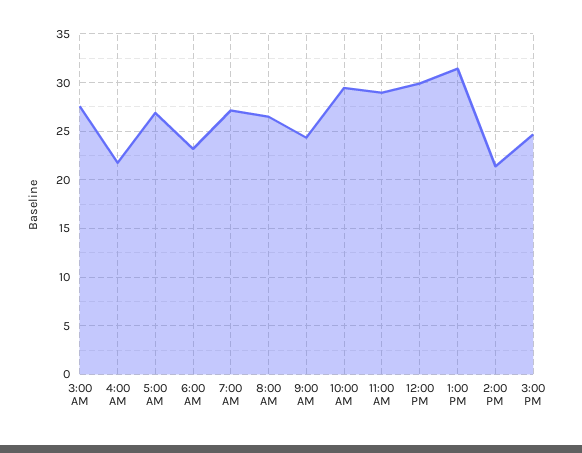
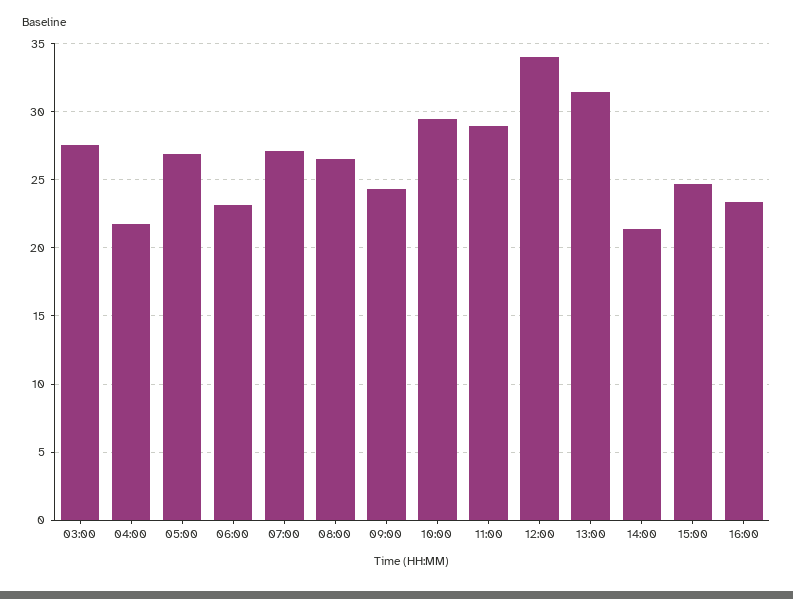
12:00 PM: 30 -> 34
16:00: none -> 23.5

